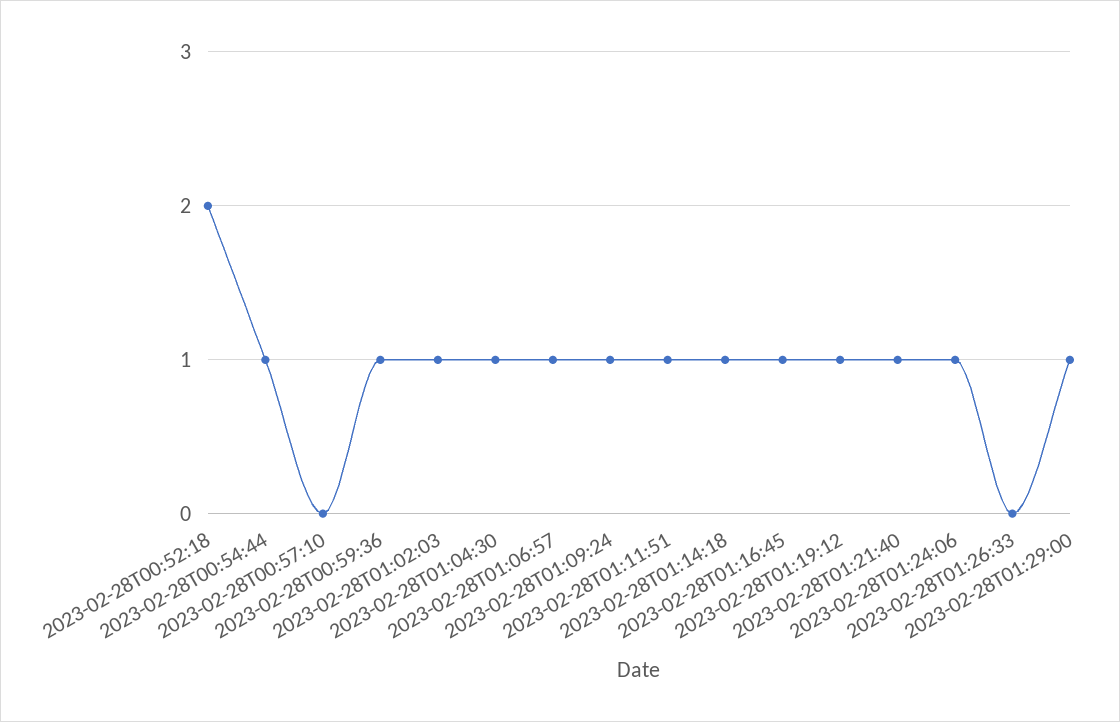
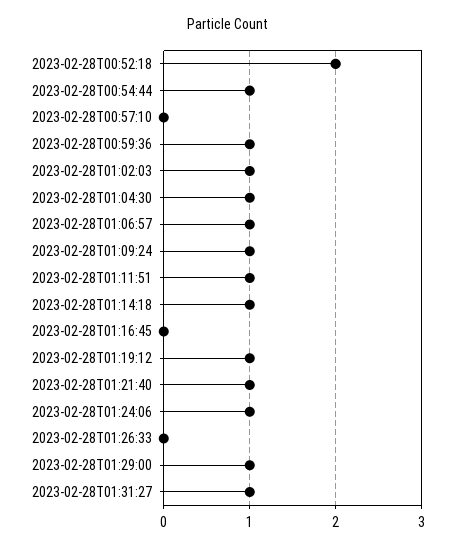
2023-02-28T01:16:45: 1 -> 0
2023-02-28T01:31:27: none -> 1

